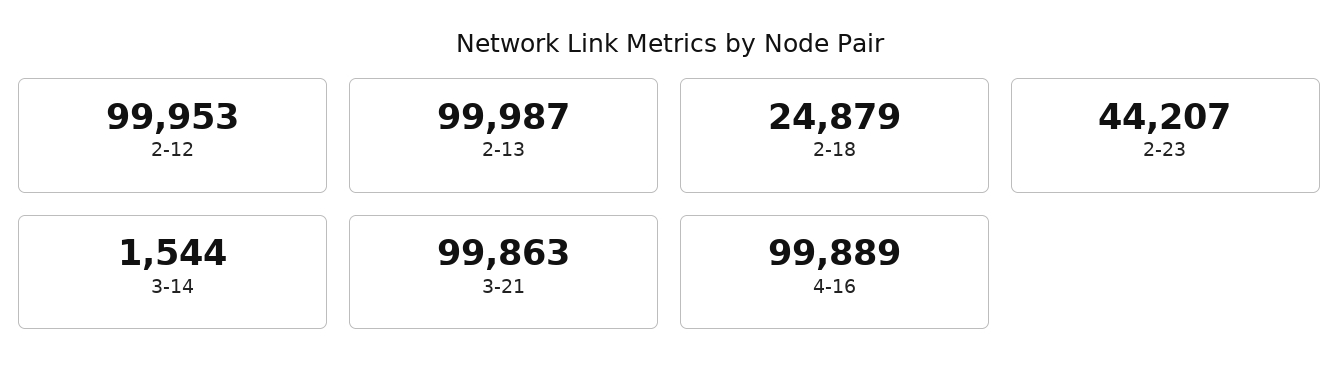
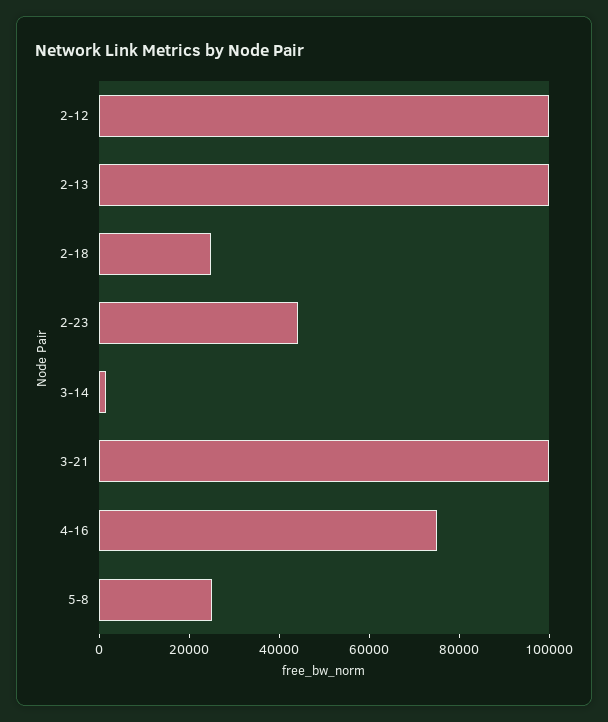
4-16: 99889 -> 75000
5-8: none -> 25000

